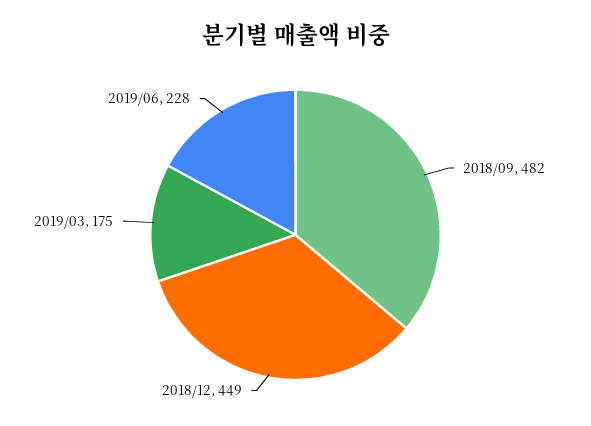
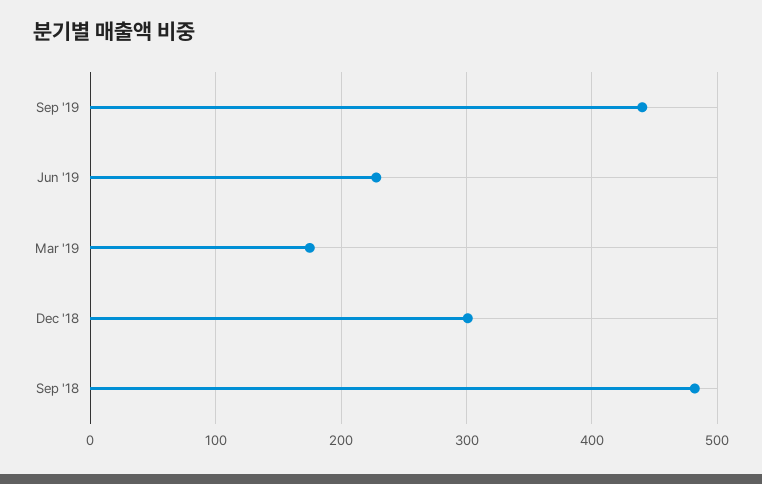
2018/12: 449 -> 300
Sep '19: none -> 440

